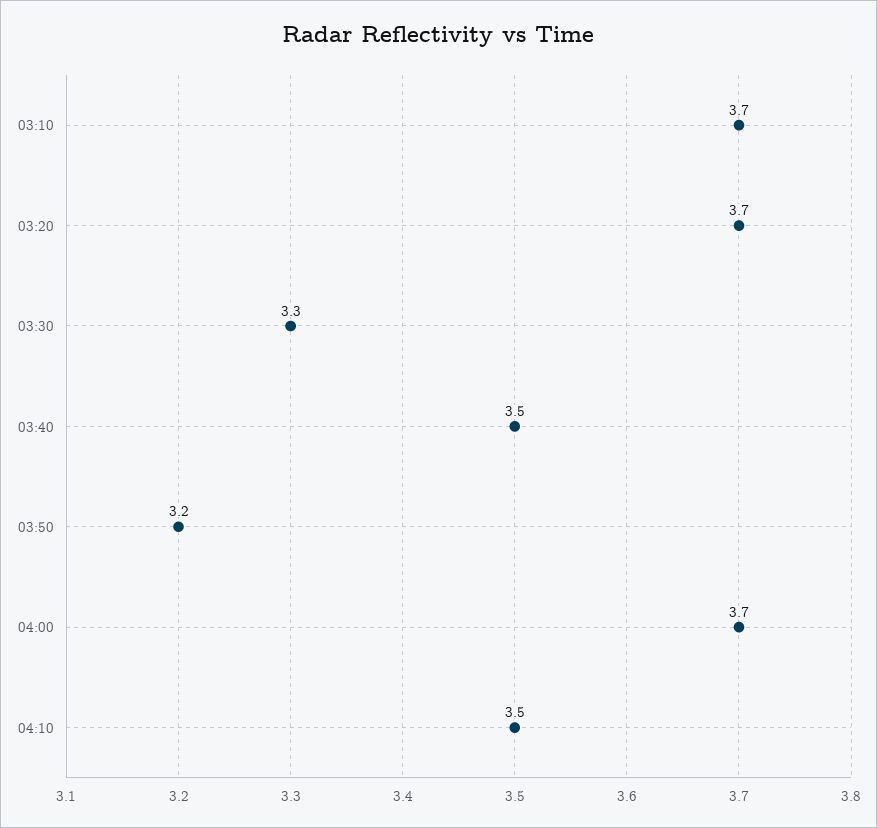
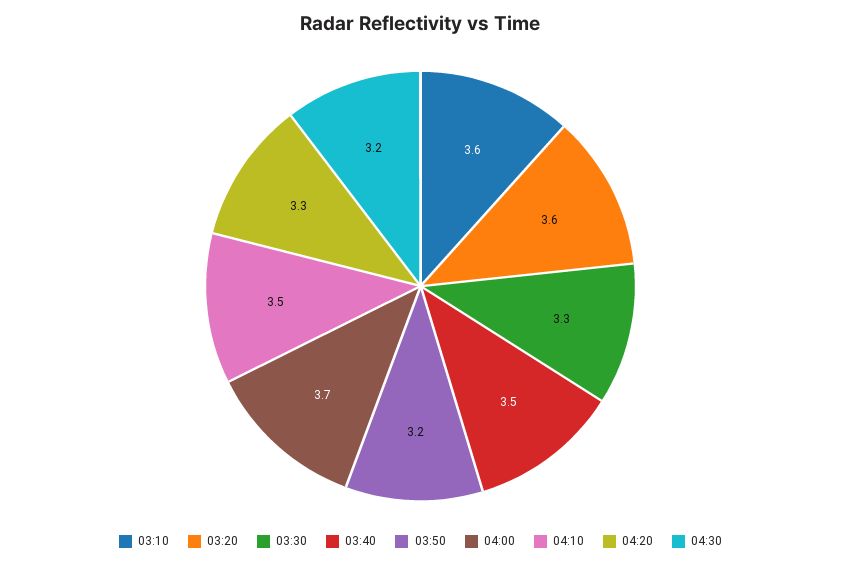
03:10: 3.7 -> 3.6
03:20: 3.7 -> 3.6
04:20: none -> 3.3
04:30: none -> 3.2

